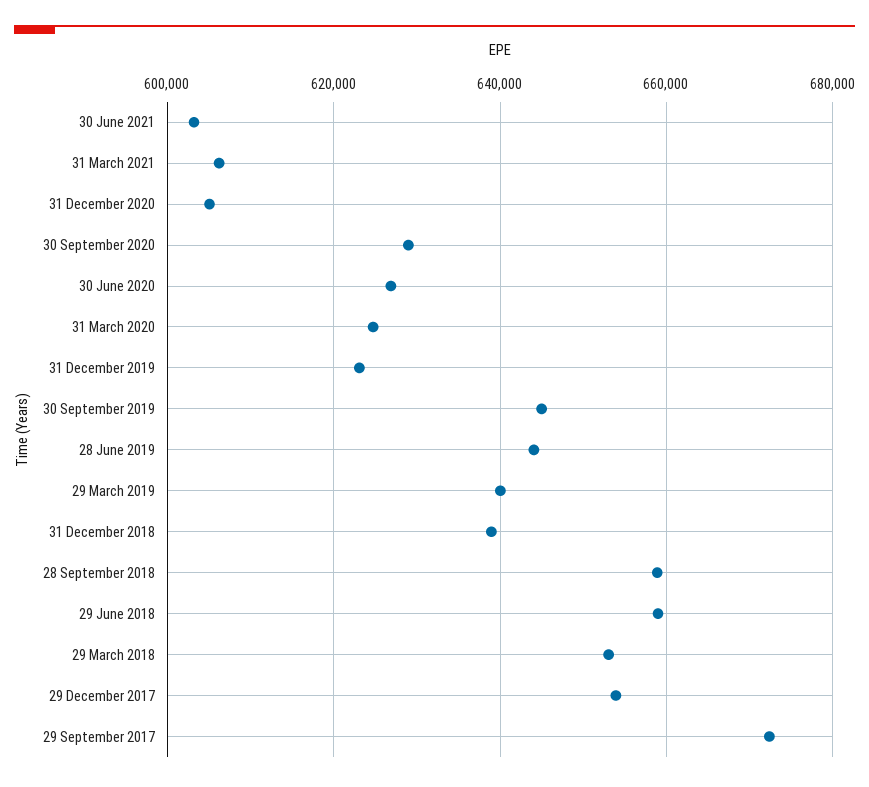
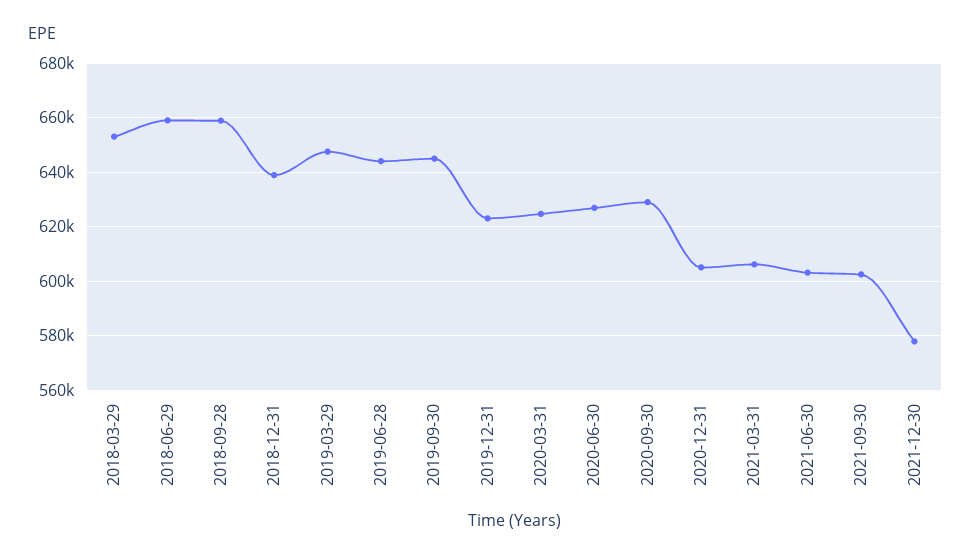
29 March 2019: 640000 -> 647500
29 December 2017: 654000 -> none
29 September 2017: 672000 -> none
2021-09-30: none -> 602500
2021-12-30: none -> 577500

